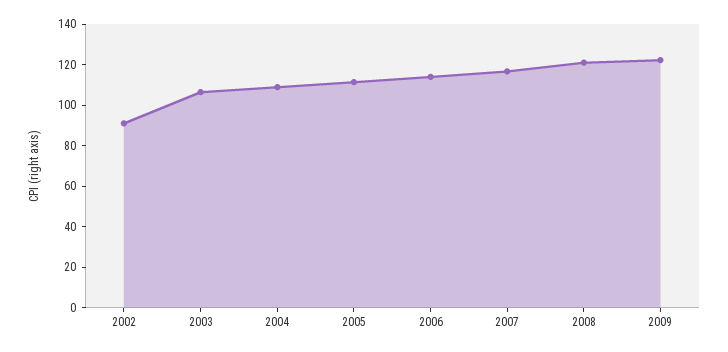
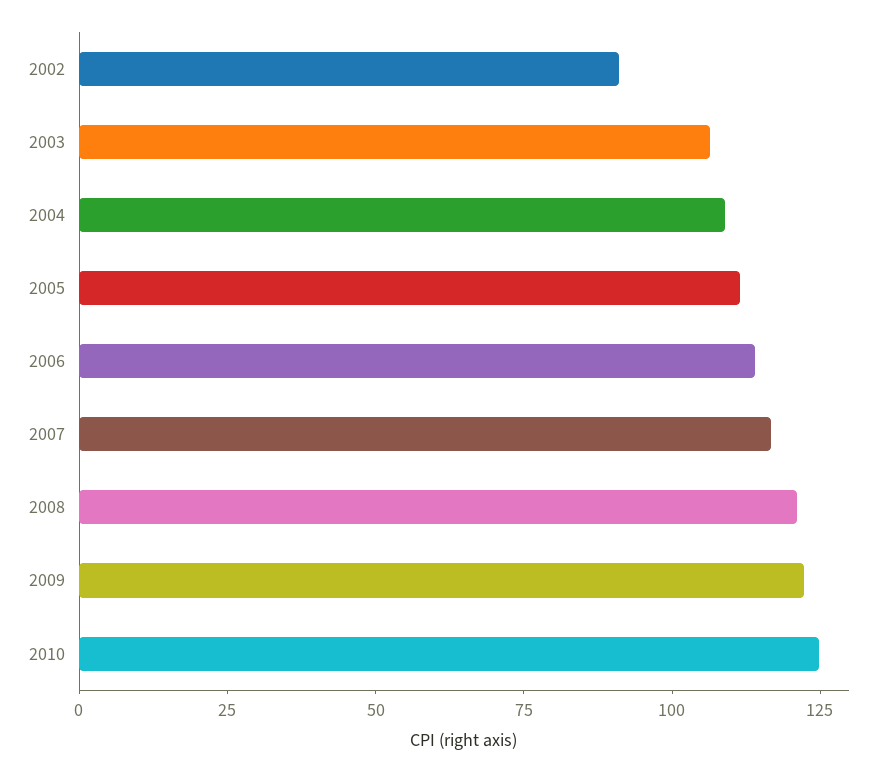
2010: none -> 125

